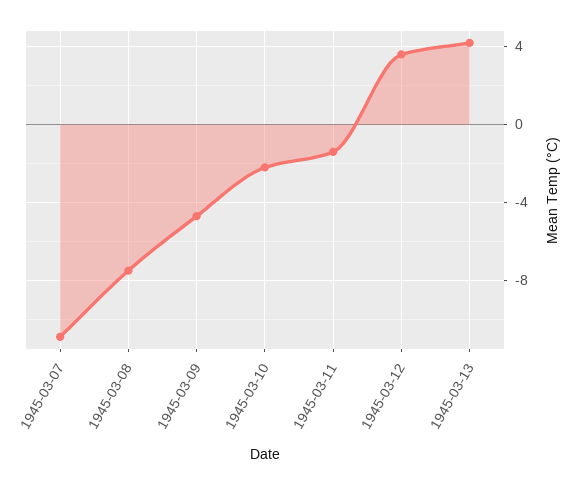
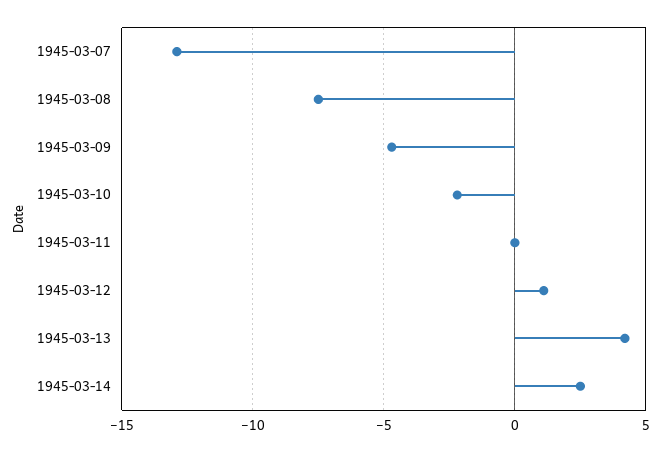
1945-03-07: -11 -> -13
1945-03-11: -1.5 -> 0
1945-03-12: 3.5 -> 1
1945-03-14: none -> 2.5

